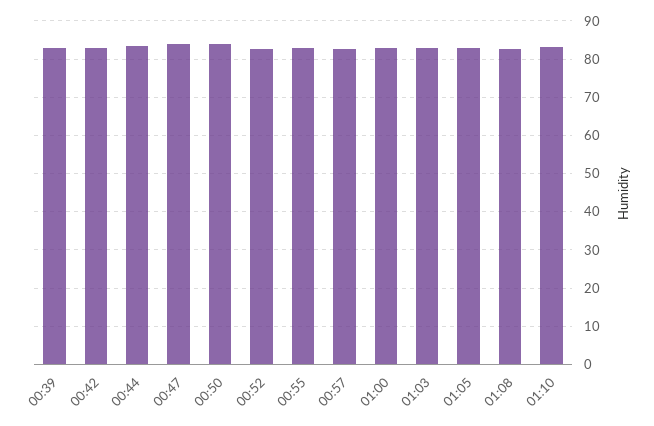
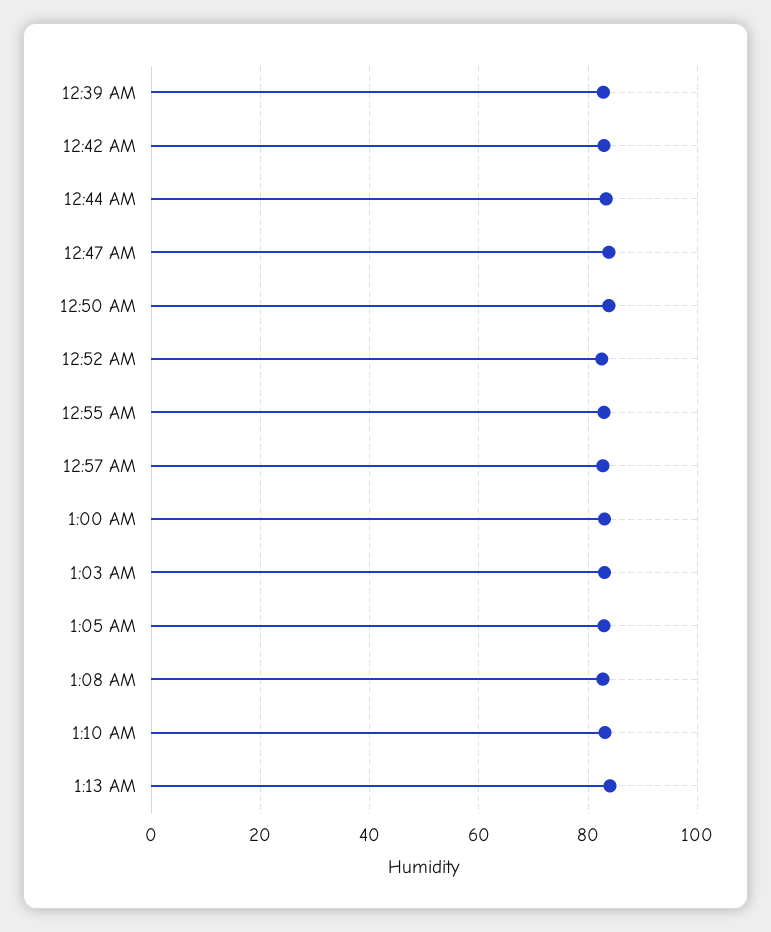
1:13 AM: none -> 84

